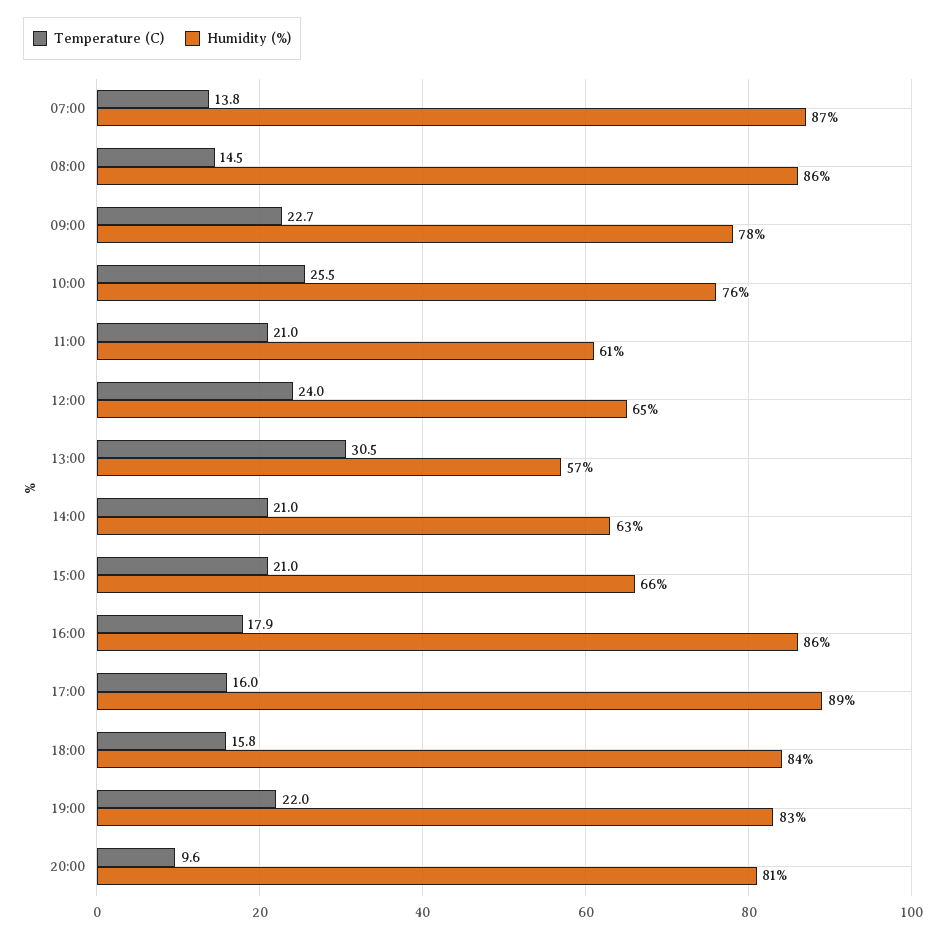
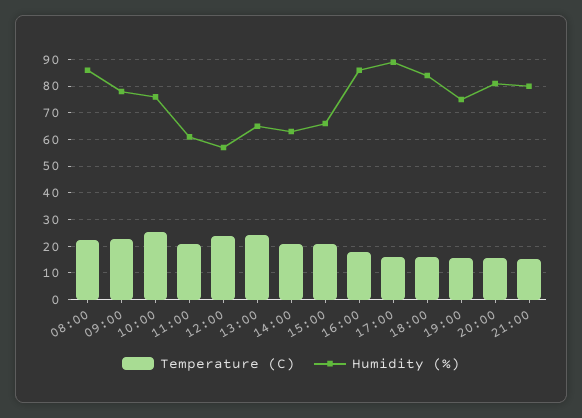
Temperature (C), 07:00: 13.8 -> none
Humidity (%), 07:00: 87 -> none
Temperature (C), 08:00: 14.5 -> 22.5
Humidity (%), 12:00: 65 -> 57.5
Temperature (C), 13:00: 30.5 -> 25
Humidity (%), 13:00: 57 -> 65
Temperature (C), 19:00: 22 -> 15
Humidity (%), 19:00: 83 -> 75
Temperature (C), 20:00: 9.6 -> 15
Temperature (C), 21:00: none -> 15
Humidity (%), 21:00: none -> 80

